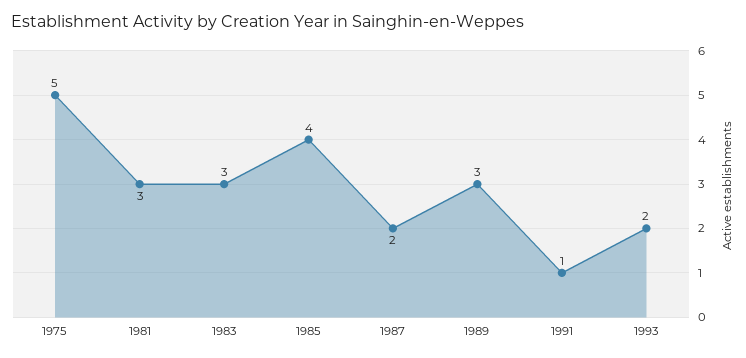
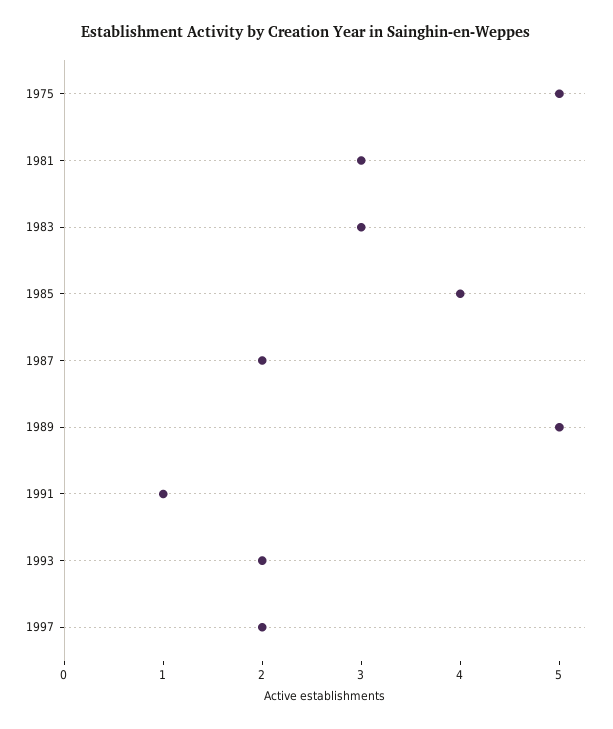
1989: 3 -> 5
1997: none -> 2

